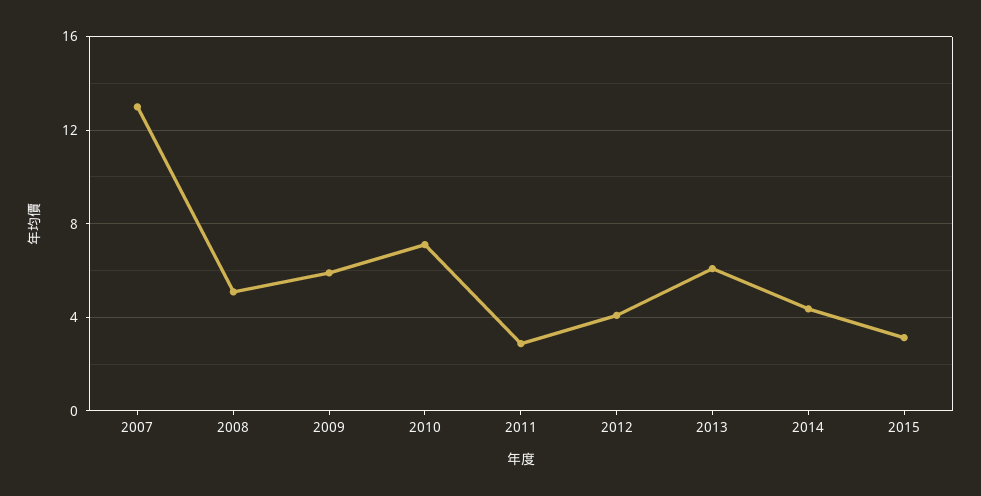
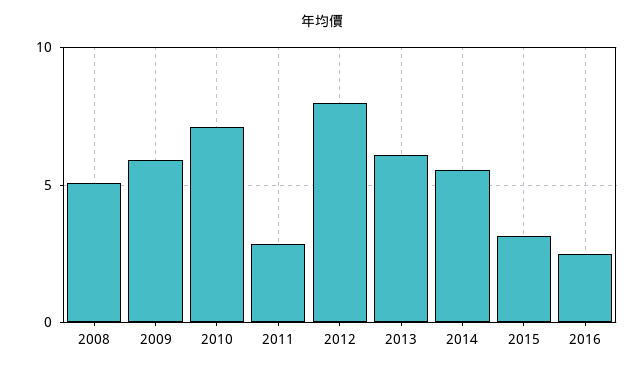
2007: 13 -> none
2012: 4 -> 8
2014: 4.5 -> 5.5
2016: none -> 2.5

